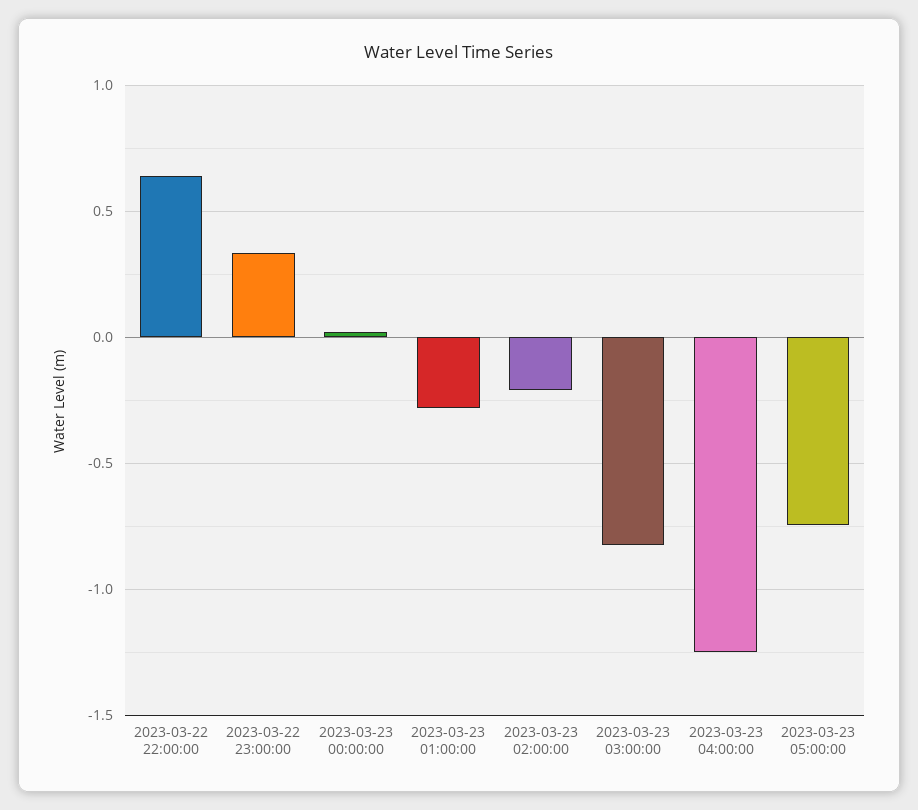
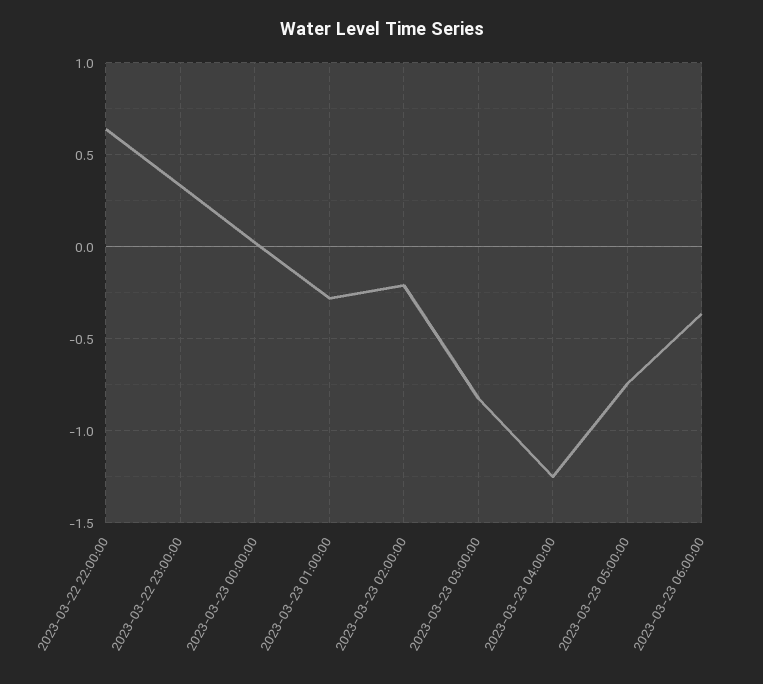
2023-03-23 06:00:00: none -> -0.35

